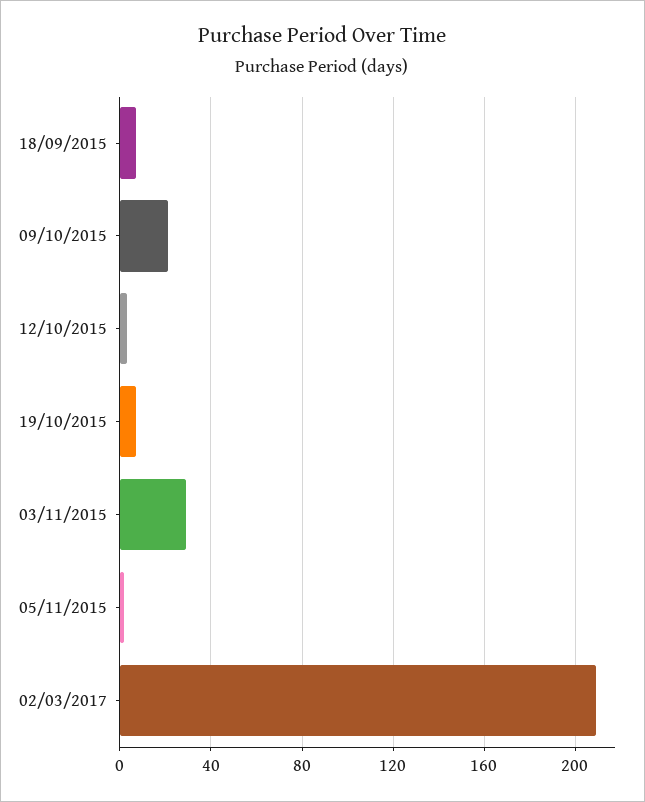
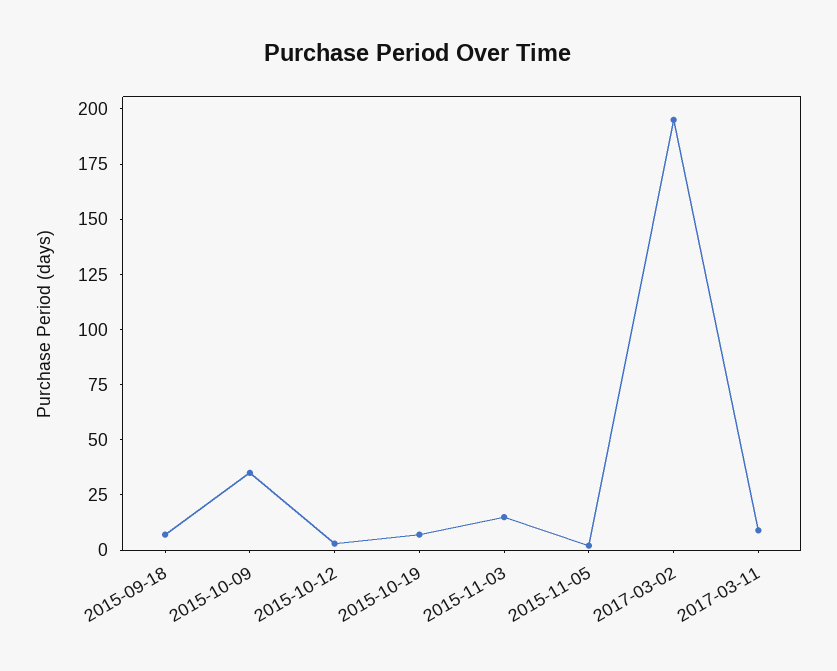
09/10/2015: 20 -> 35
03/11/2015: 30 -> 15
02/03/2017: 210 -> 195
2017-03-11: none -> 10

